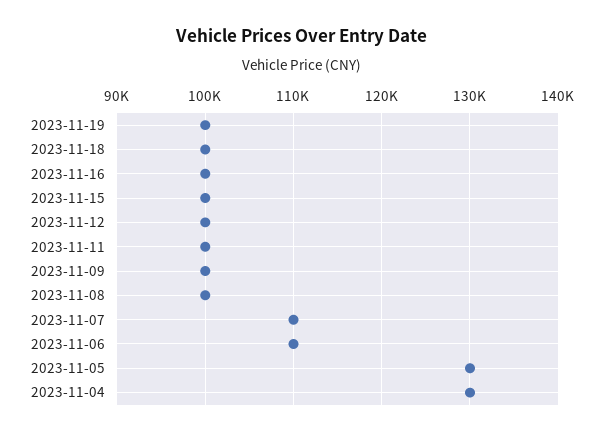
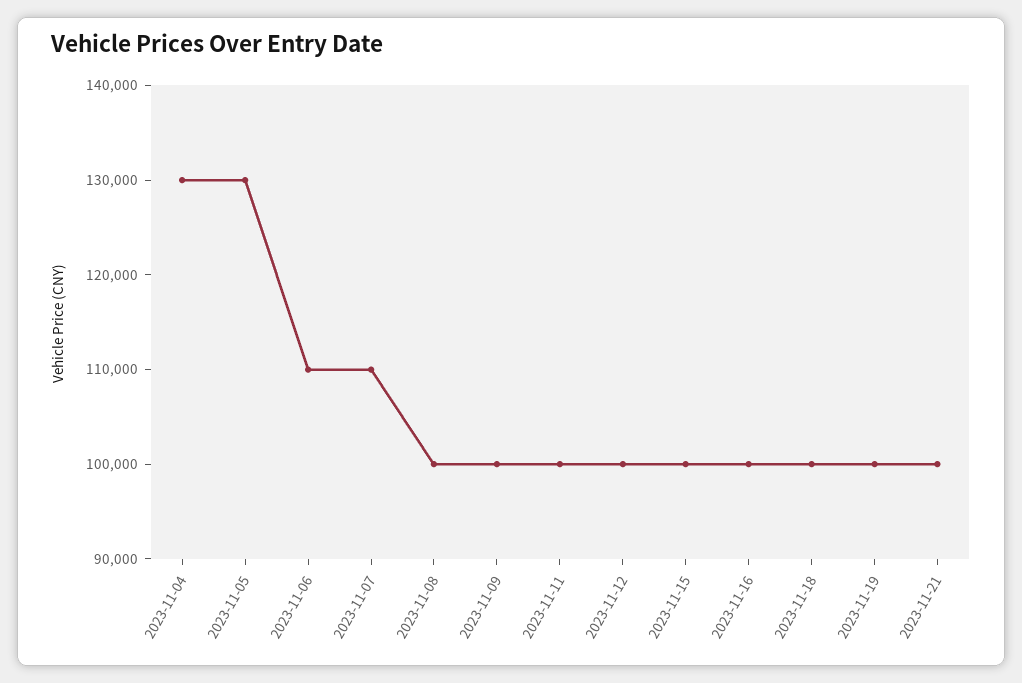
2023-11-21: none -> 100000

